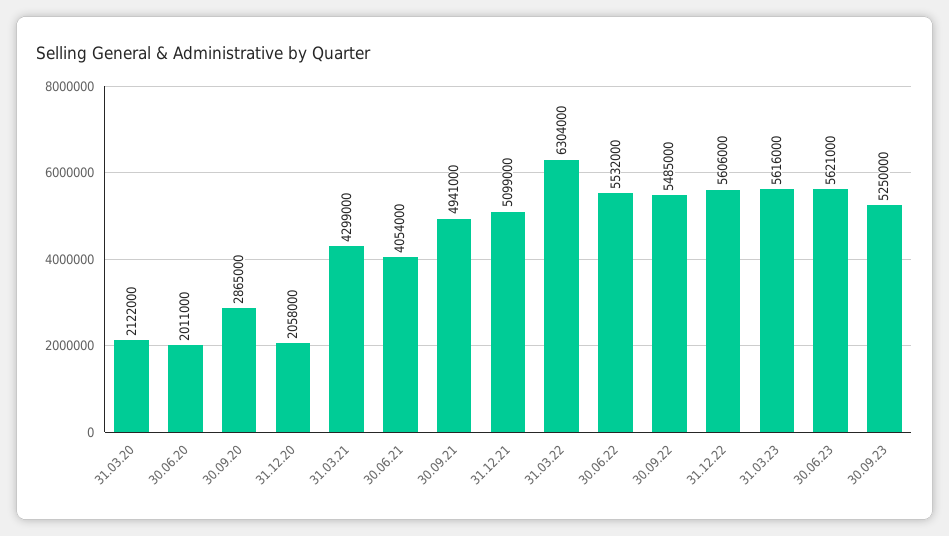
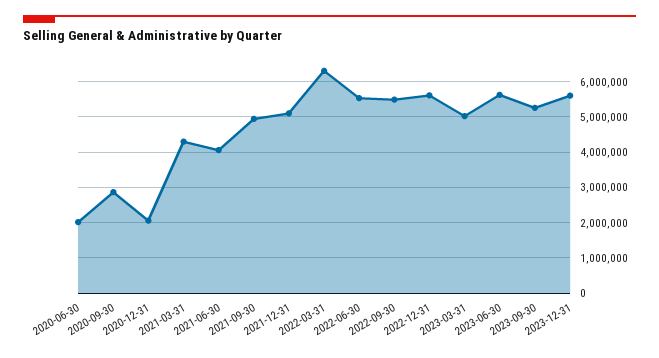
31.03.20: 2122000 -> none
31.03.23: 5616000 -> 5000000
2023-12-31: none -> 5600000

